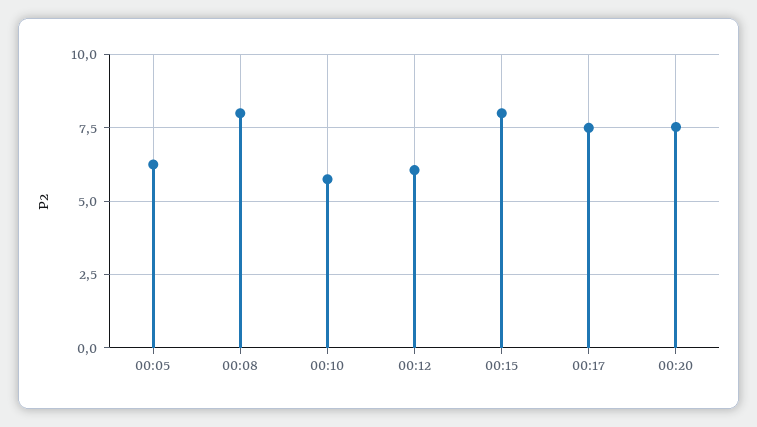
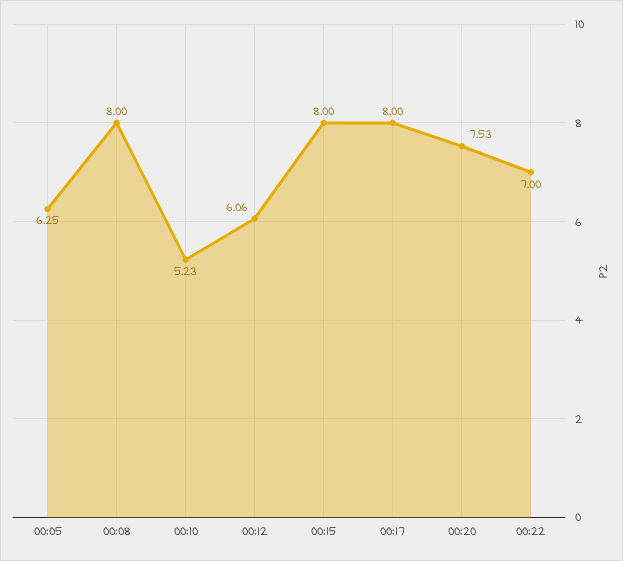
00:10: 5.75 -> 5.23
00:17: 7.5 -> 8
00:22: none -> 7

